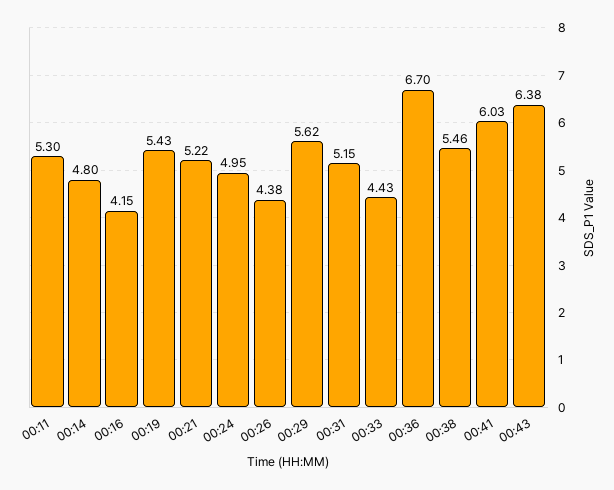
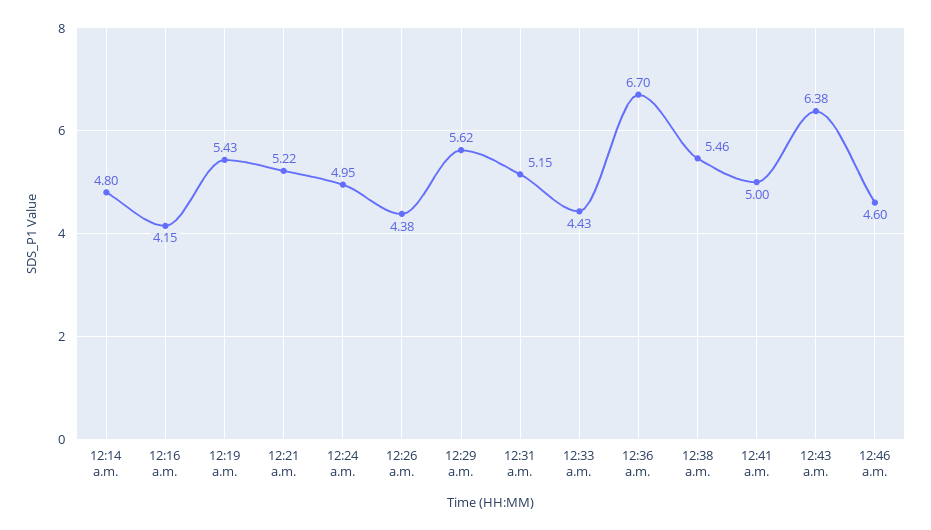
00:11: 5.3 -> none
00:41: 6.03 -> 5
12:46 a.m.: none -> 4.6

